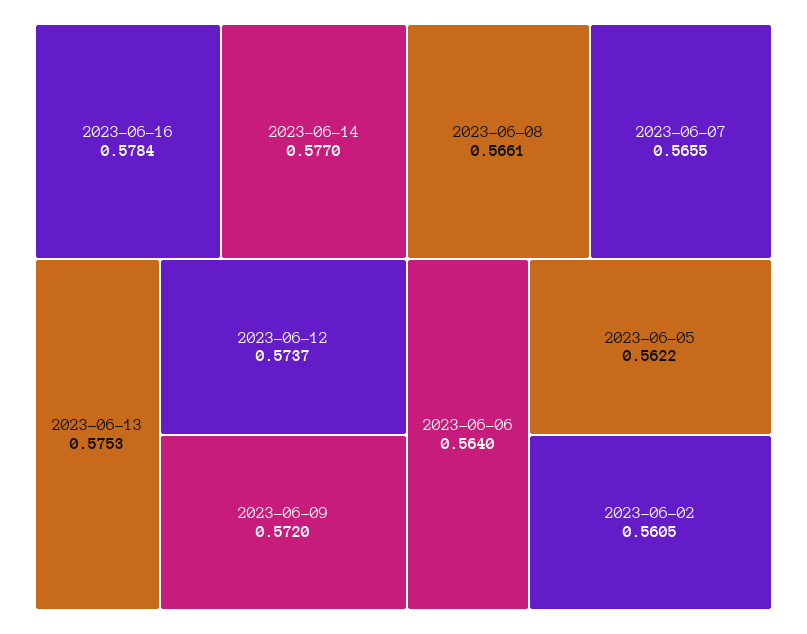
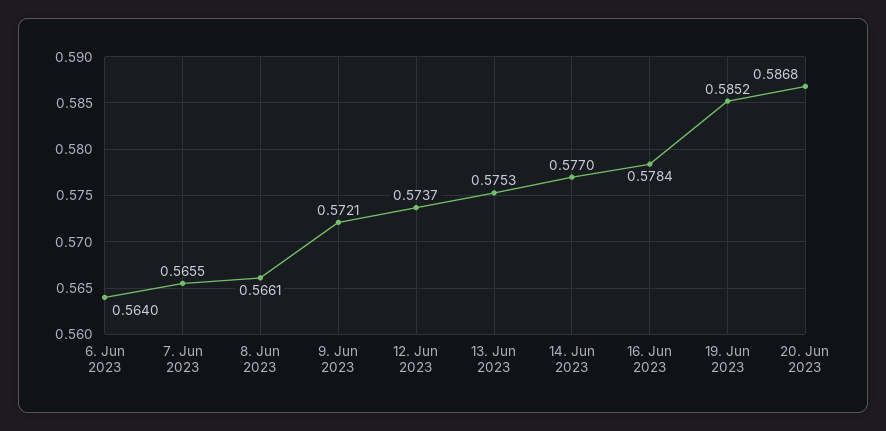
2023-06-09: 0.572 -> 0.5721
2023-06-05: 0.5622 -> none
2023-06-02: 0.5605 -> none
19. Jun 2023: none -> 0.5852
20. Jun 2023: none -> 0.5868

